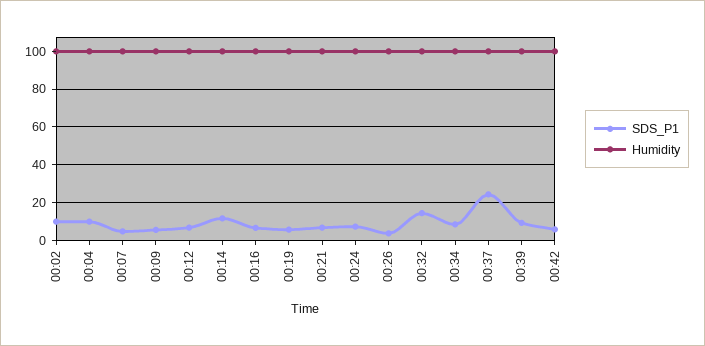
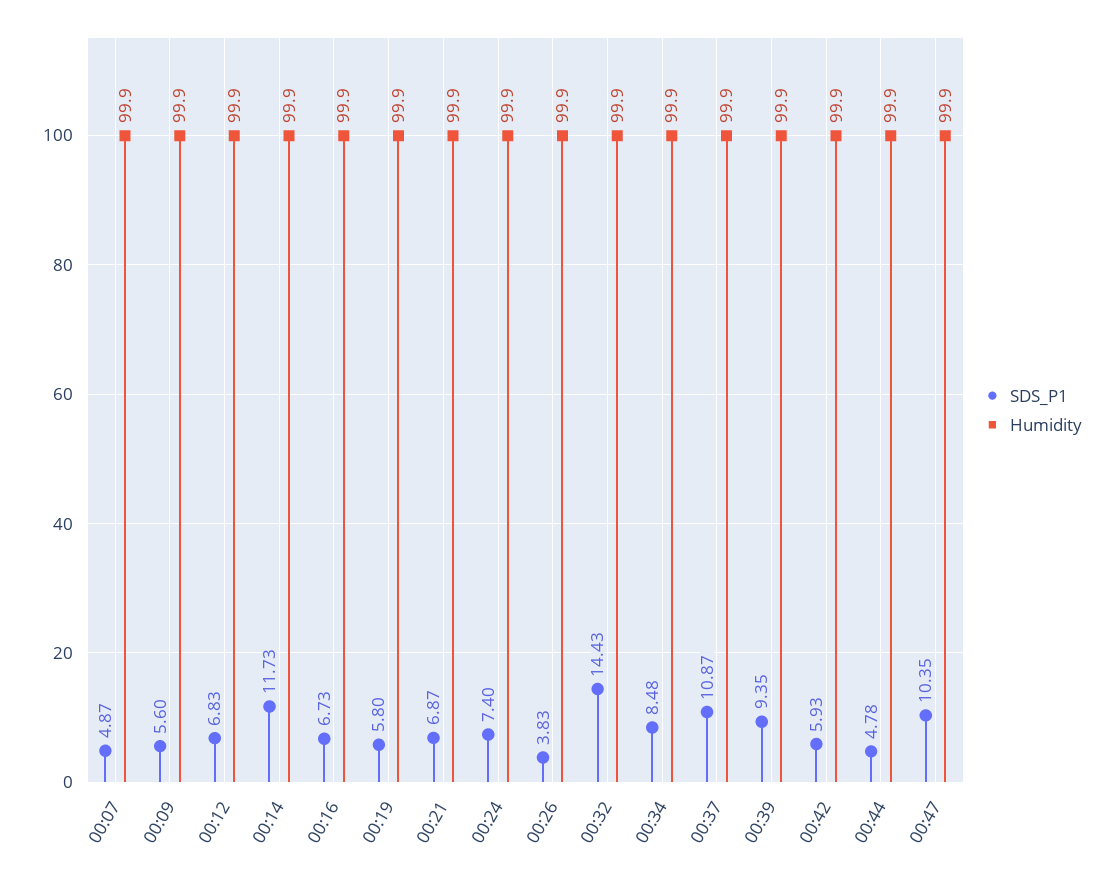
SDS_P1, 00:02: 10 -> none
Humidity, 00:02: 100 -> none
SDS_P1, 00:04: 10 -> none
Humidity, 00:04: 100 -> none
SDS_P1, 00:37: 25 -> 10.87
SDS_P1, 00:44: none -> 4.78
Humidity, 00:44: none -> 99.9
SDS_P1, 00:47: none -> 10.35
Humidity, 00:47: none -> 99.9

